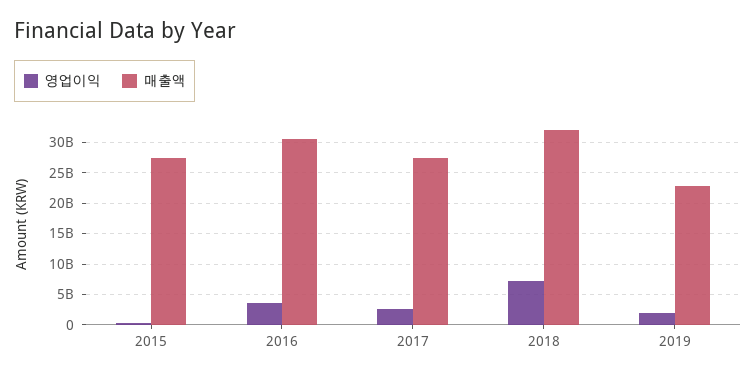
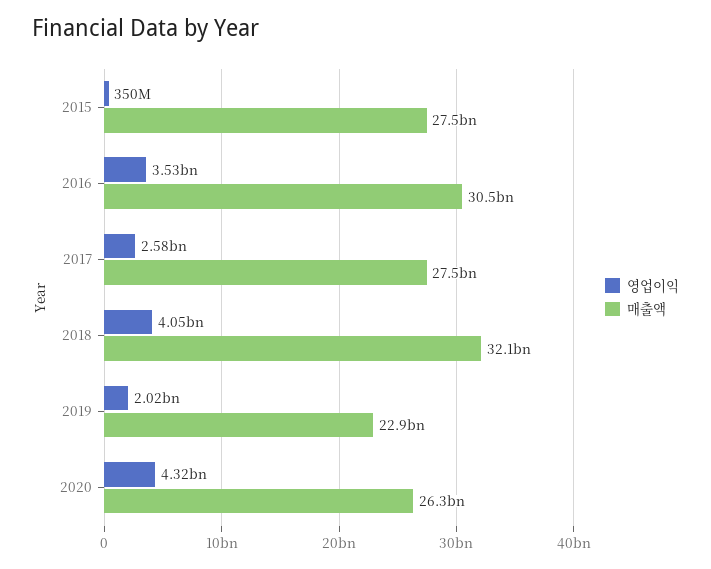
영업이익, 2018: 7000000000 -> 4050000000
영업이익, 2020: none -> 4320000000
매출액, 2020: none -> 26300000000

